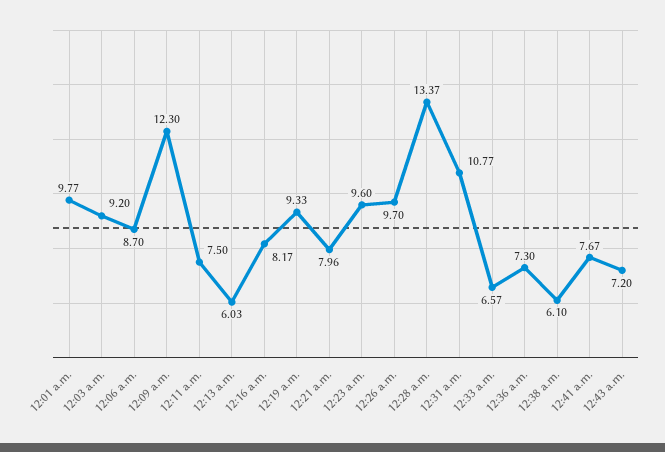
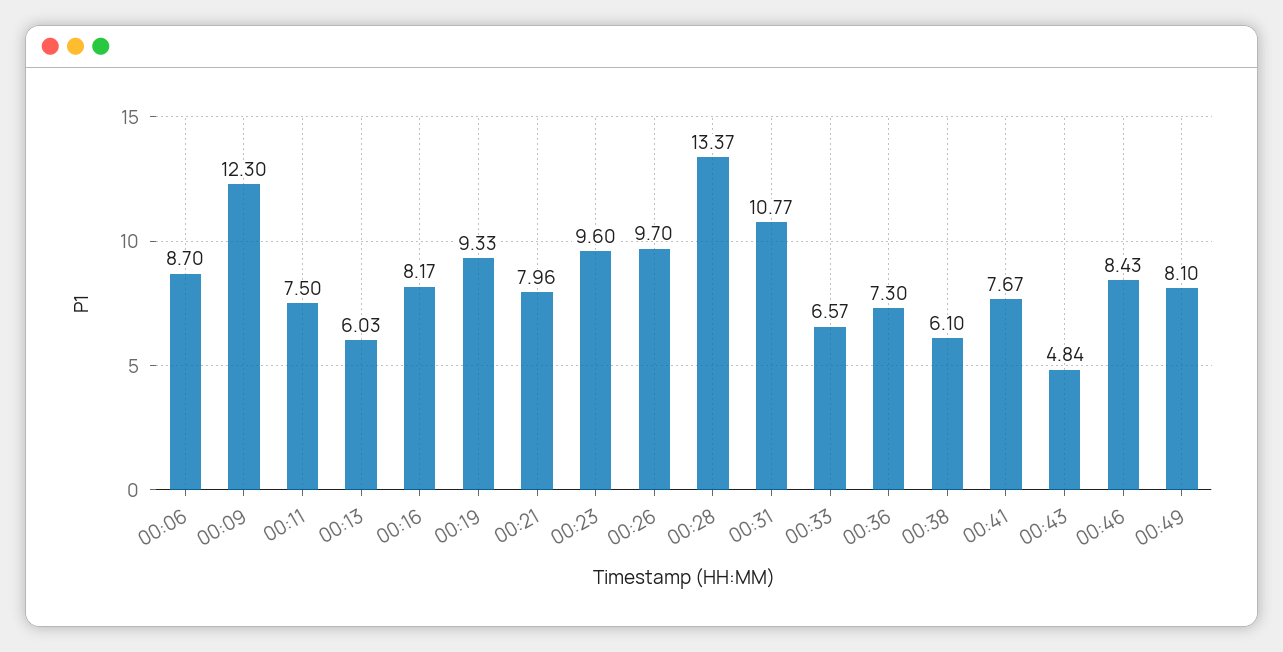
12:01 a.m.: 9.77 -> none
12:03 a.m.: 9.2 -> none
12:43 a.m.: 7.2 -> 4.84
00:46: none -> 8.43
00:49: none -> 8.1

